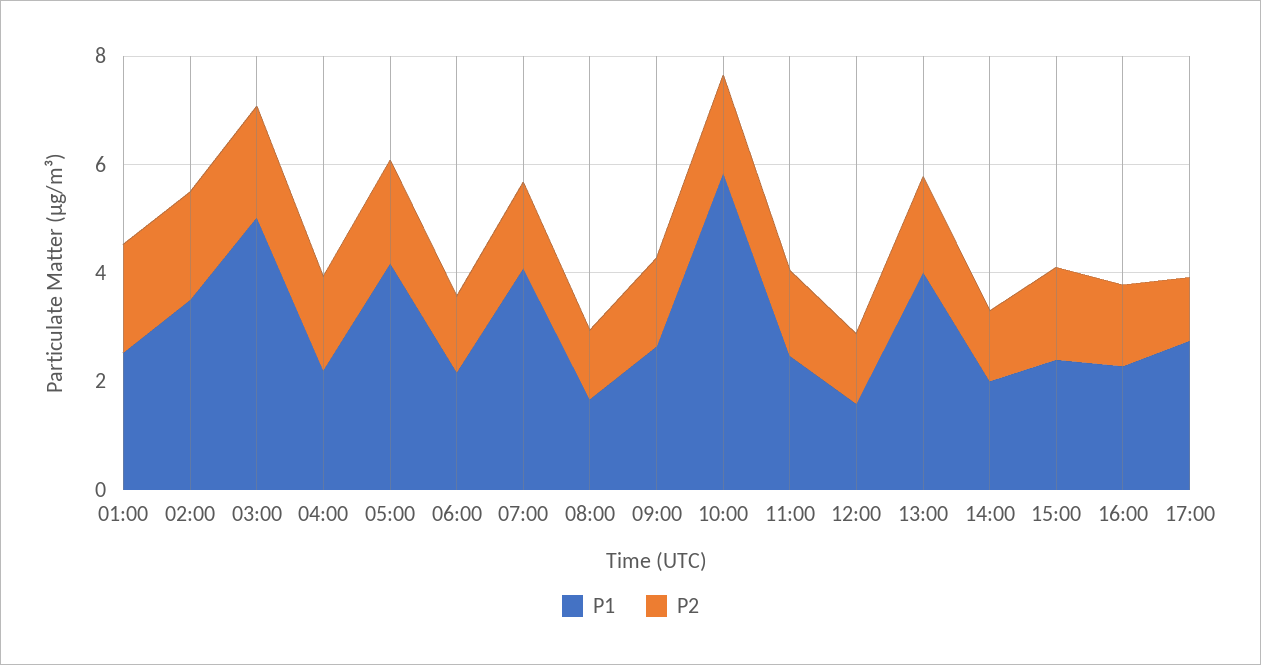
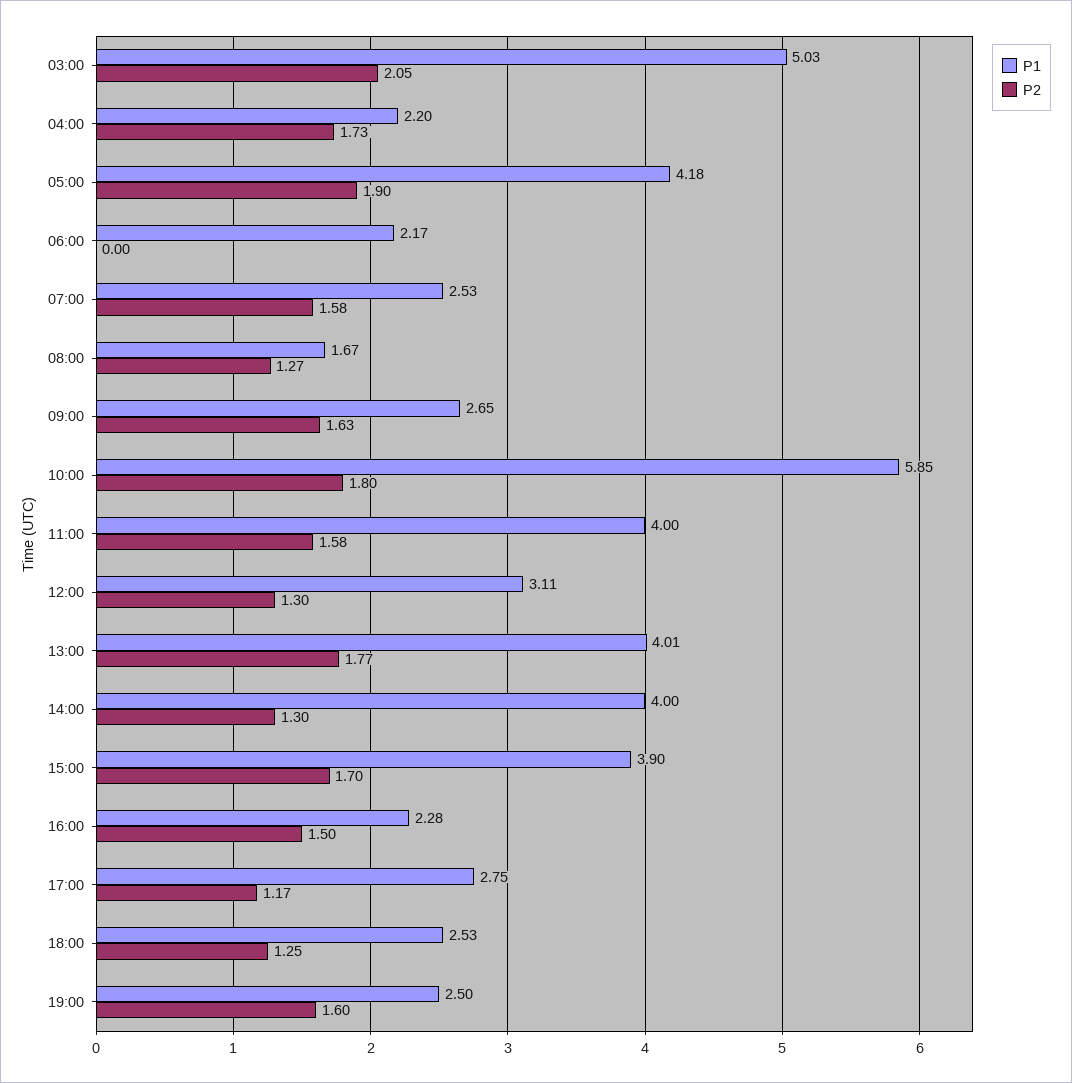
P1, 01:00: 2.5 -> none
P2, 01:00: 2 -> none
P1, 02:00: 3.5 -> none
P2, 02:00: 2 -> none
P2, 06:00: 1.5 -> 0
P1, 07:00: 4 -> 2.53
P1, 11:00: 2.5 -> 4
P1, 12:00: 1.5 -> 3.11
P1, 14:00: 2 -> 4
P1, 15:00: 2.5 -> 3.9
P1, 18:00: none -> 2.53
P2, 18:00: none -> 1.25
P1, 19:00: none -> 2.5
P2, 19:00: none -> 1.6

